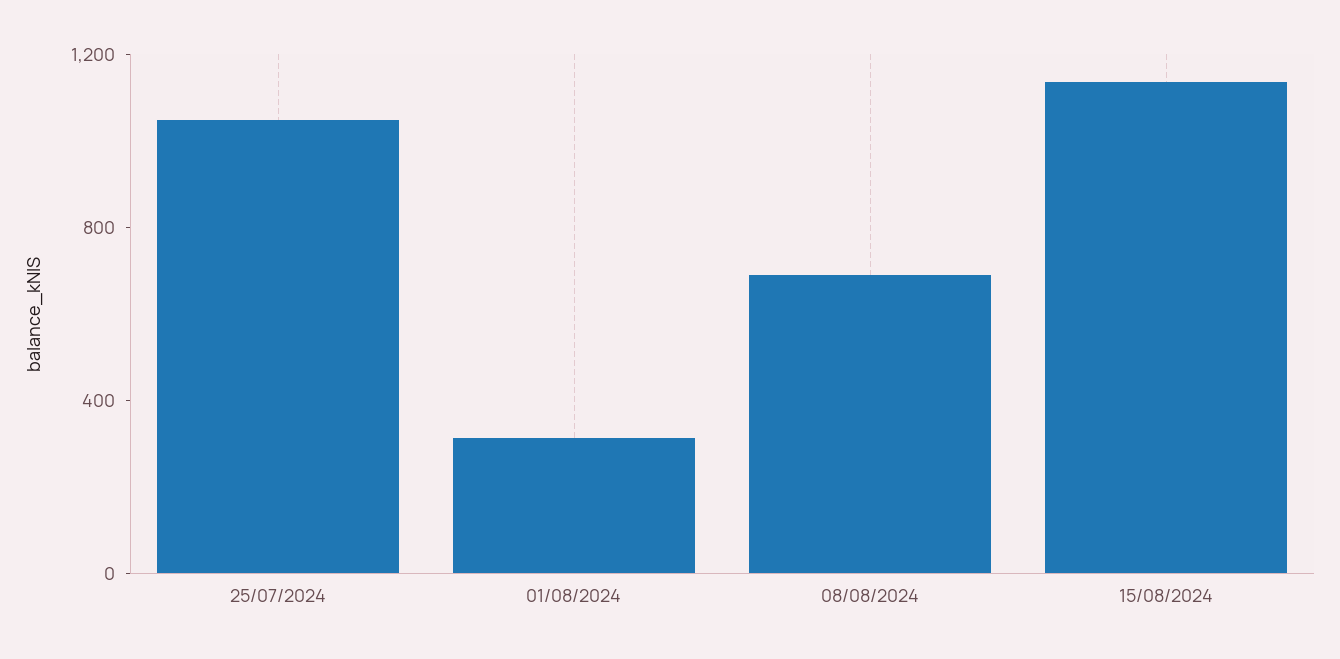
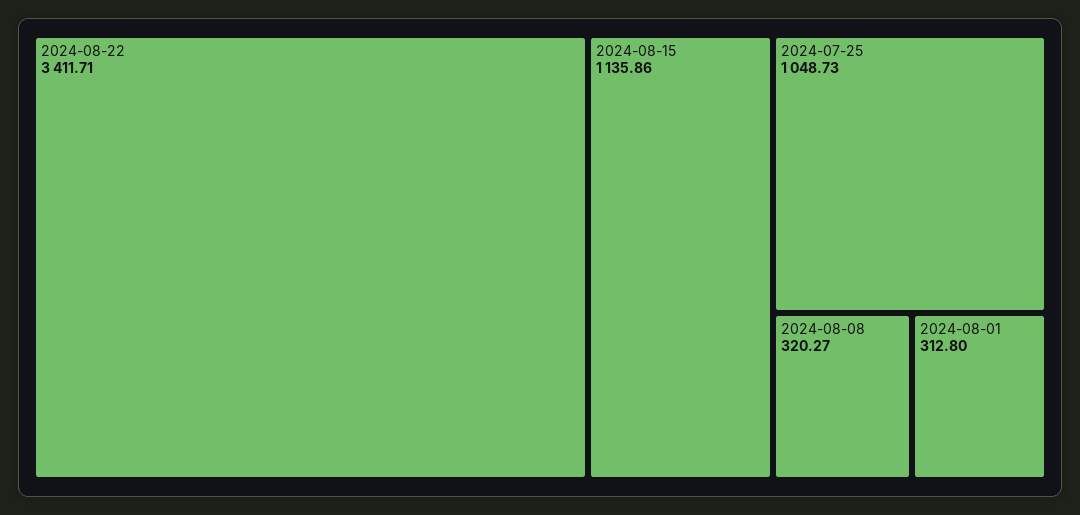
08/08/2024: 700 -> 320.27
2024-08-22: none -> 3411.71

